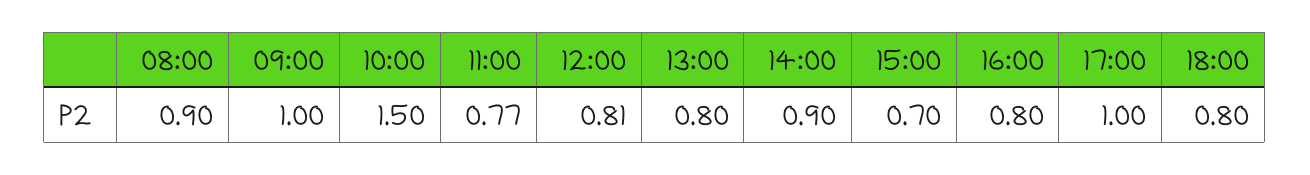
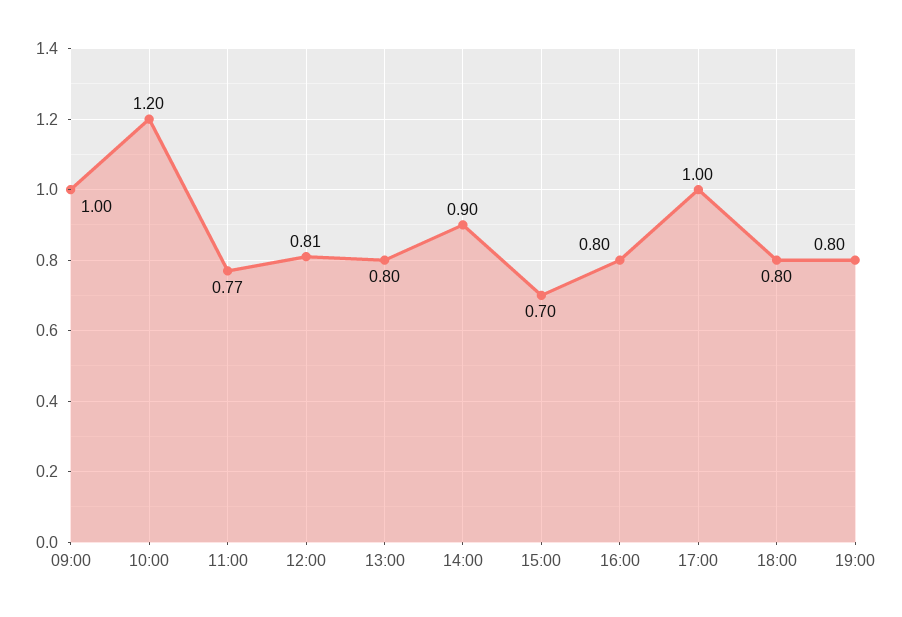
08:00: 0.9 -> none
10:00: 1.5 -> 1.2
19:00: none -> 0.8

